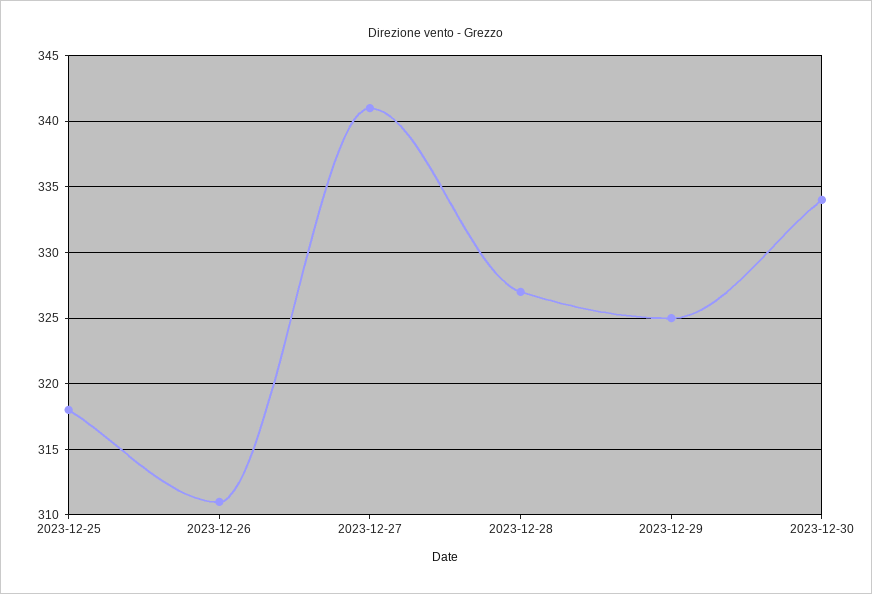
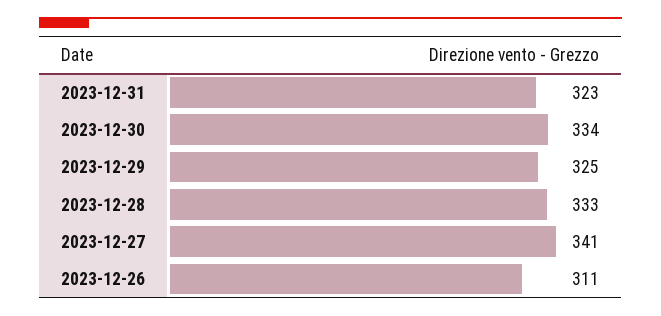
2023-12-25: 318 -> none
2023-12-28: 327 -> 333
2023-12-31: none -> 323

